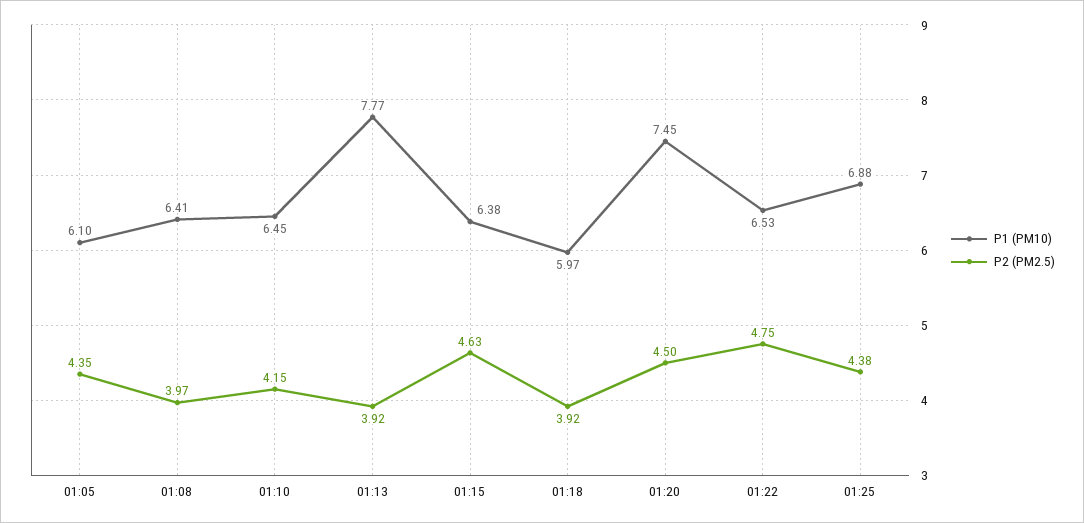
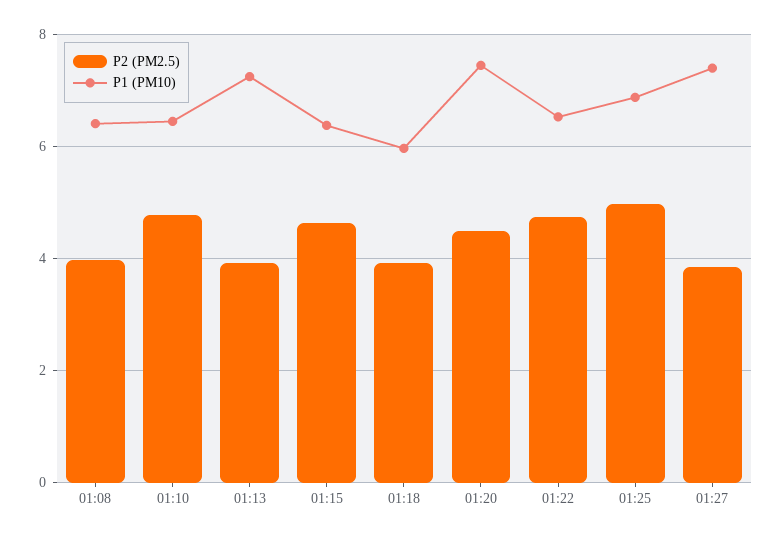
P1 (PM10), 01:05: 6.1 -> none
P2 (PM2.5), 01:05: 4.35 -> none
P2 (PM2.5), 01:10: 4.15 -> 4.8
P1 (PM10), 01:13: 7.77 -> 7.2
P2 (PM2.5), 01:25: 4.38 -> 5
P2 (PM2.5), 01:27: none -> 3.8
P1 (PM10), 01:27: none -> 7.4

